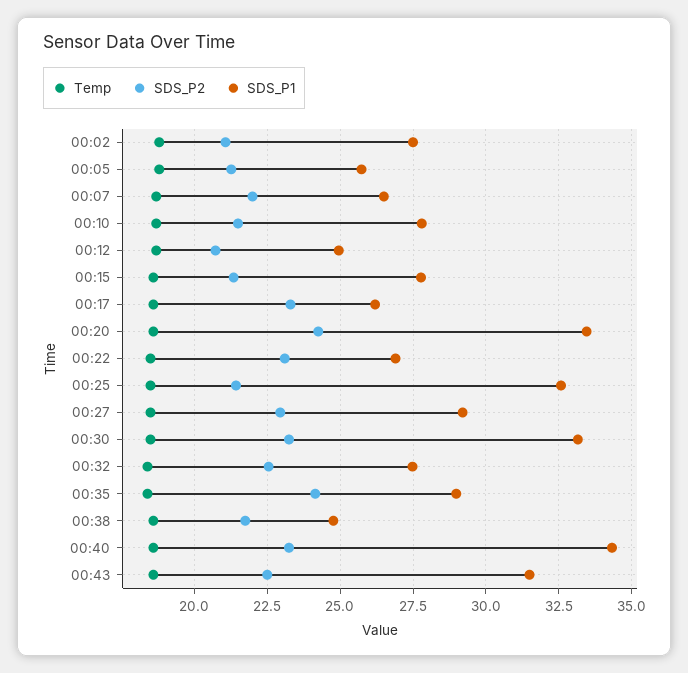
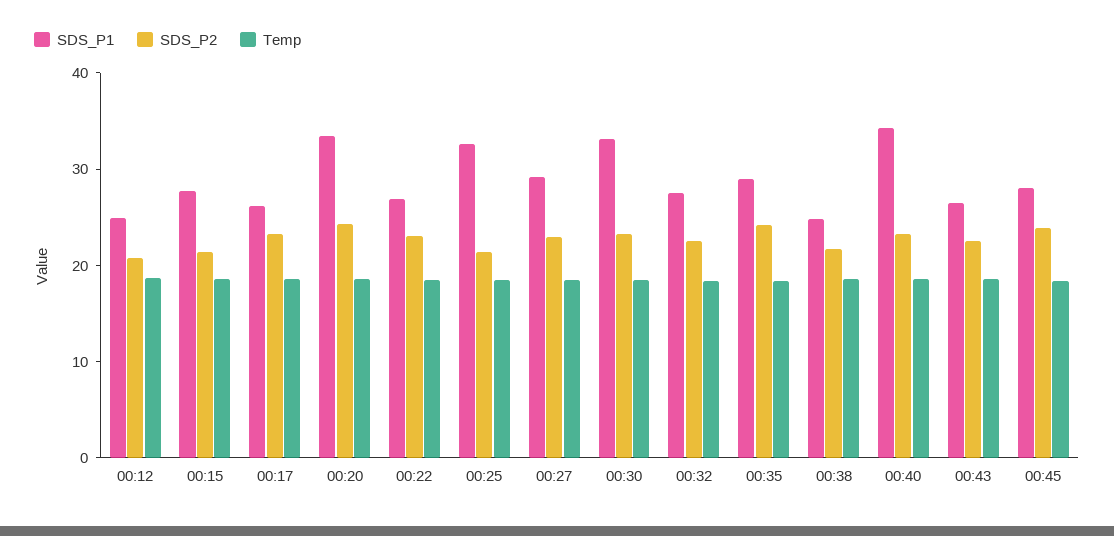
Temp, 00:02: 18.75 -> none
SDS_P2, 00:02: 21 -> none
SDS_P1, 00:02: 27.5 -> none
Temp, 00:05: 18.75 -> none
SDS_P2, 00:05: 21.25 -> none
SDS_P1, 00:05: 25.75 -> none
Temp, 00:07: 18.75 -> none
SDS_P2, 00:07: 22 -> none
SDS_P1, 00:07: 26.5 -> none
Temp, 00:10: 18.75 -> none
SDS_P2, 00:10: 21.5 -> none
SDS_P1, 00:10: 27.75 -> none
SDS_P1, 00:43: 31.5 -> 26
SDS_P1, 00:45: none -> 28
SDS_P2, 00:45: none -> 24
Temp, 00:45: none -> 18

